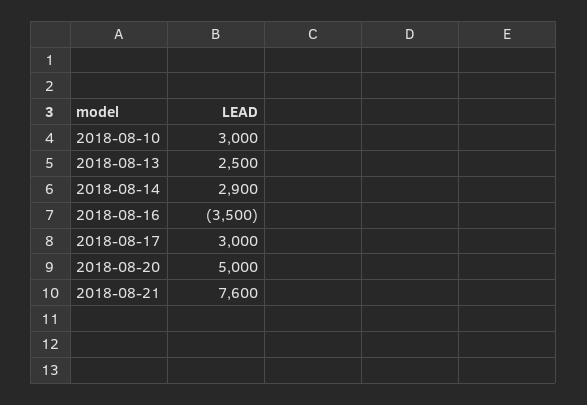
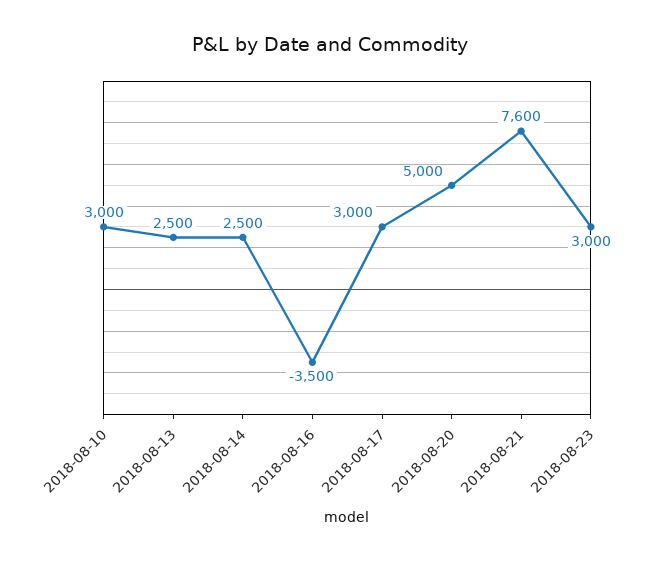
2018-08-14: 2900 -> 2500
2018-08-23: none -> 3000

